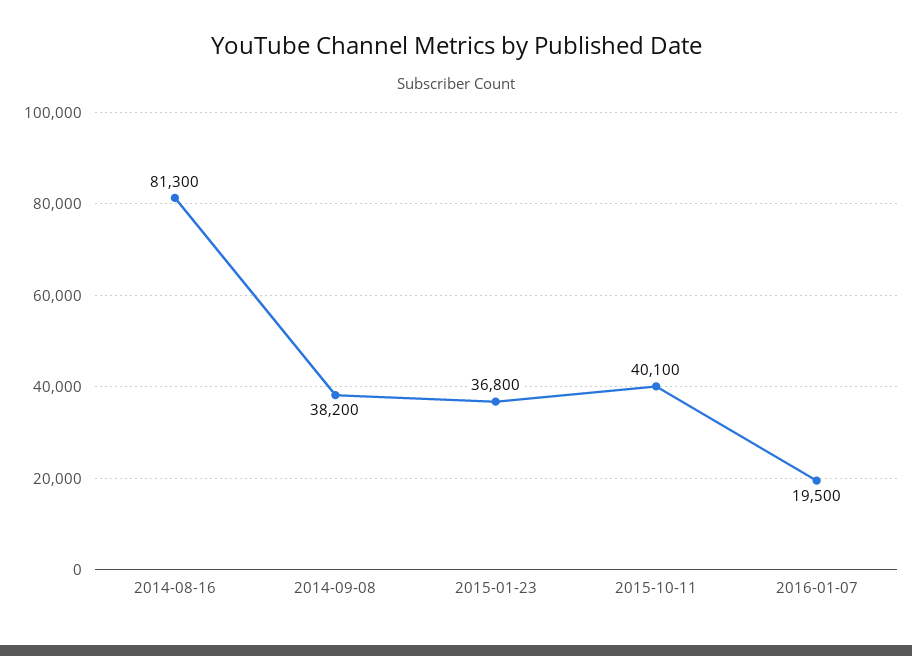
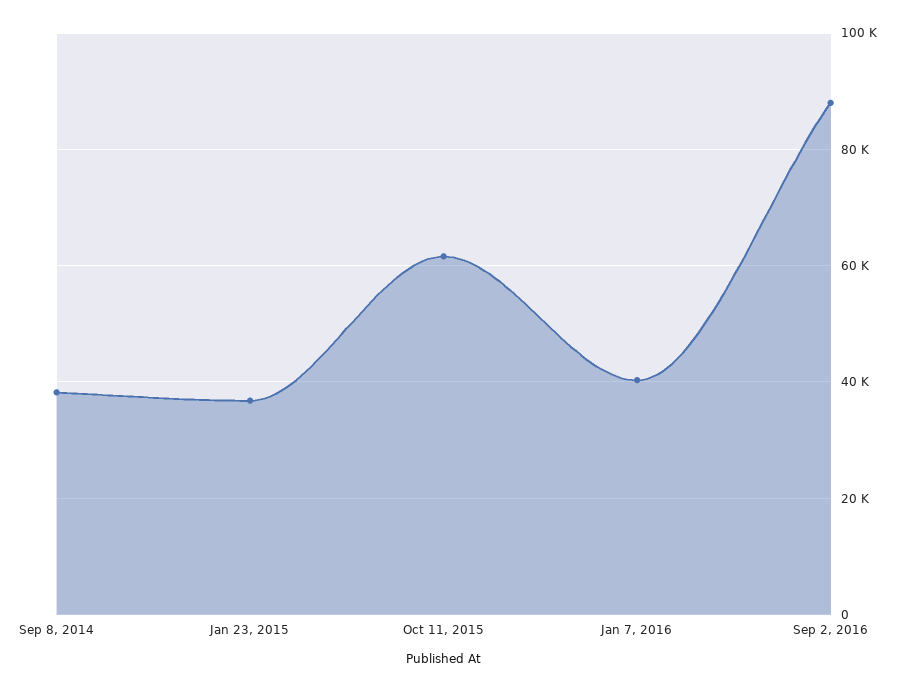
2014-08-16: 81300 -> none
2015-10-11: 40100 -> 62000
2016-01-07: 19500 -> 40000
Sep 2, 2016: none -> 88000

